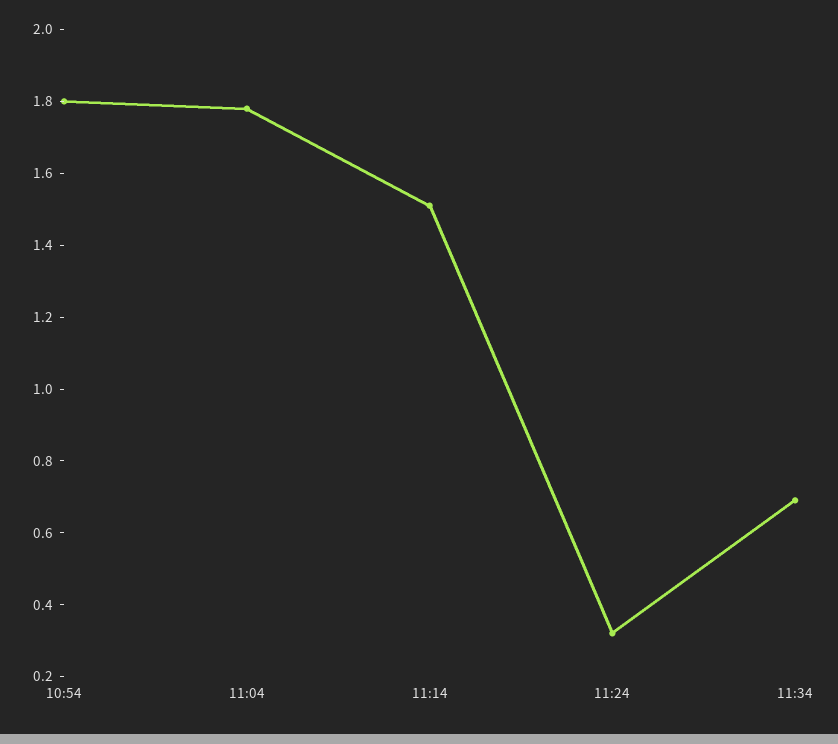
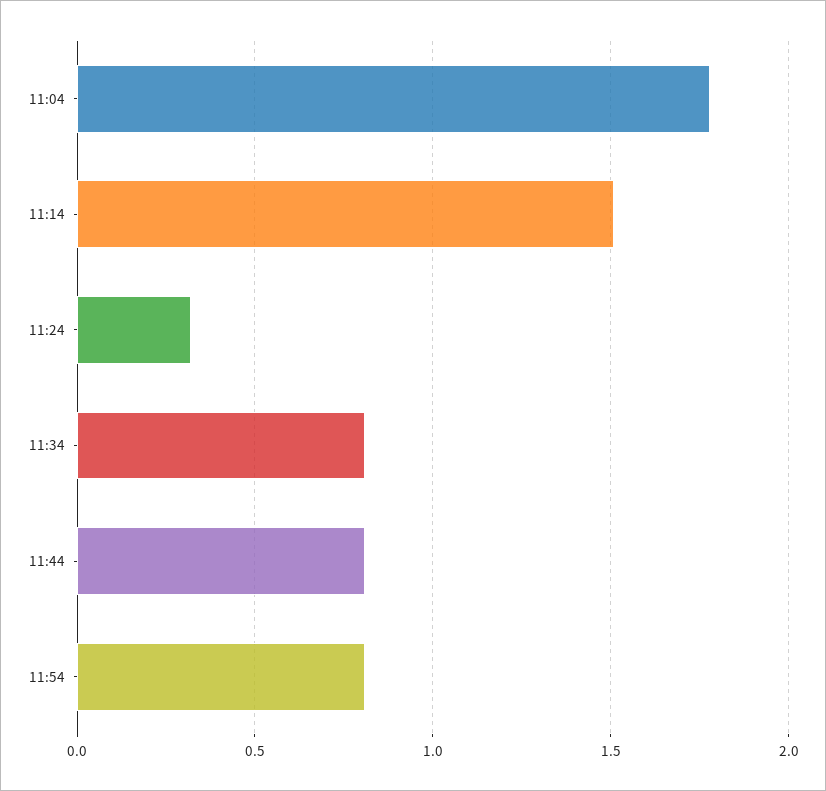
10:54: 1.8 -> none
11:34: 0.7 -> 0.8
11:44: none -> 0.8
11:54: none -> 0.8

